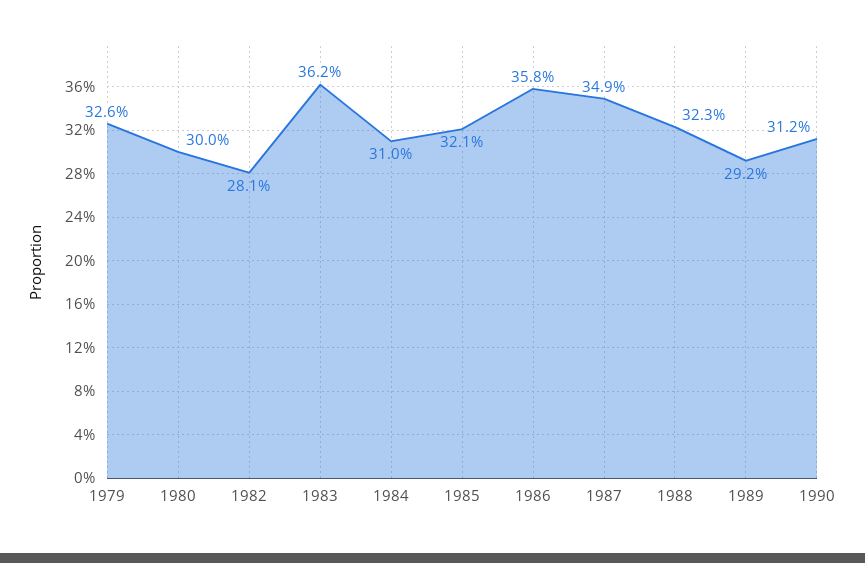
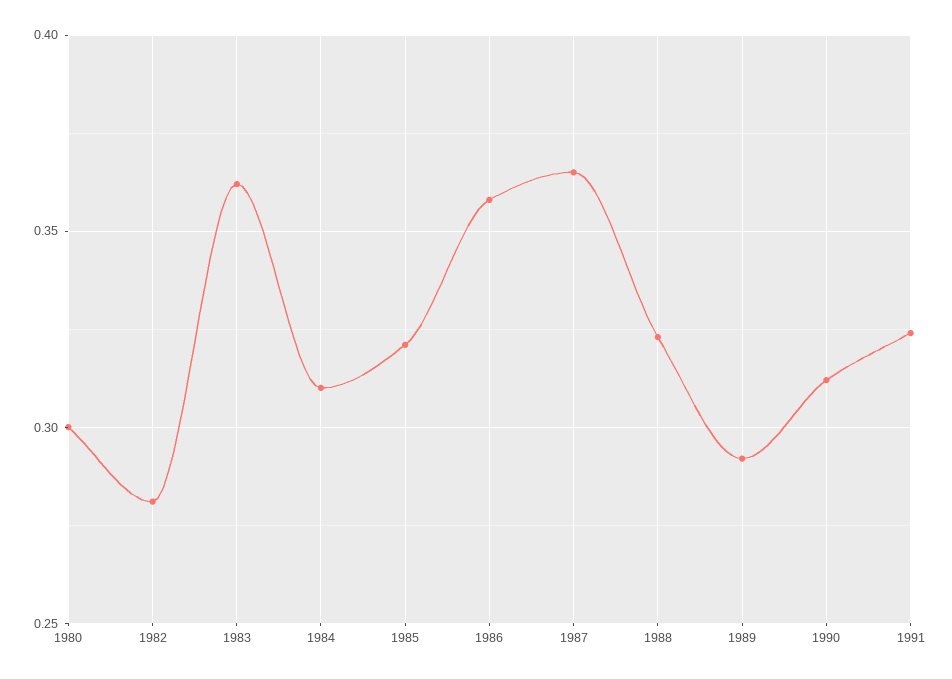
1979: 0.326 -> none
1987: 0.349 -> 0.365
1991: none -> 0.325

